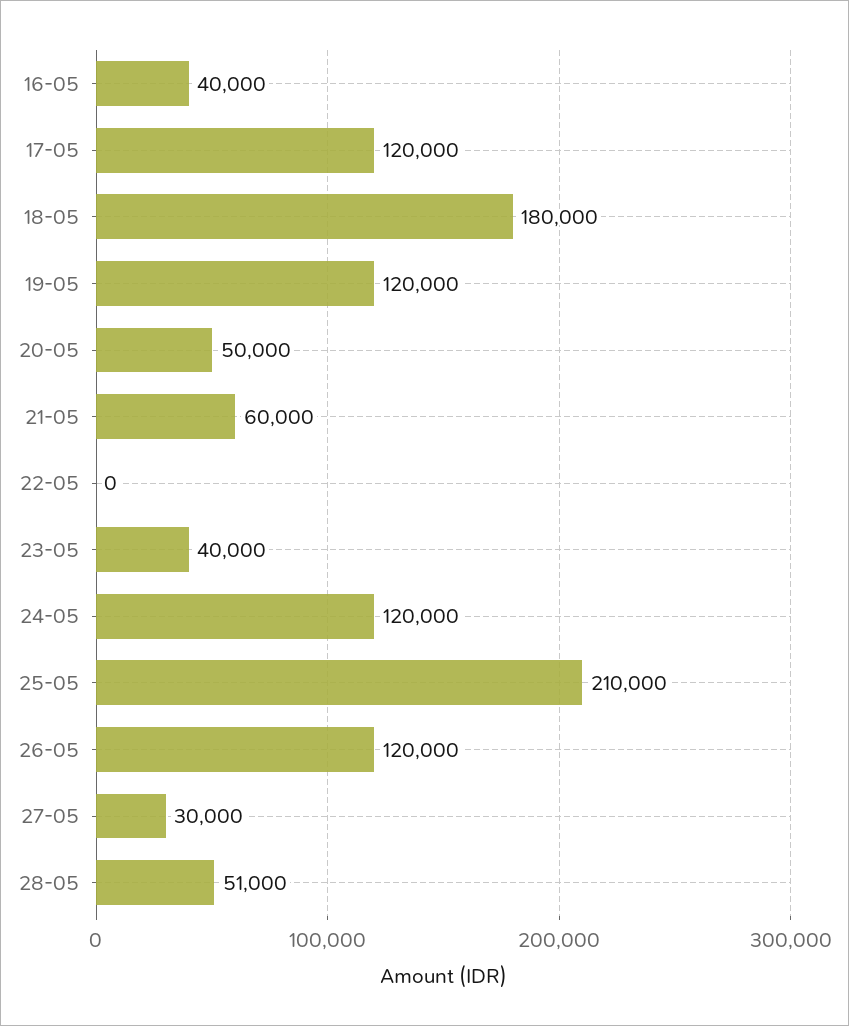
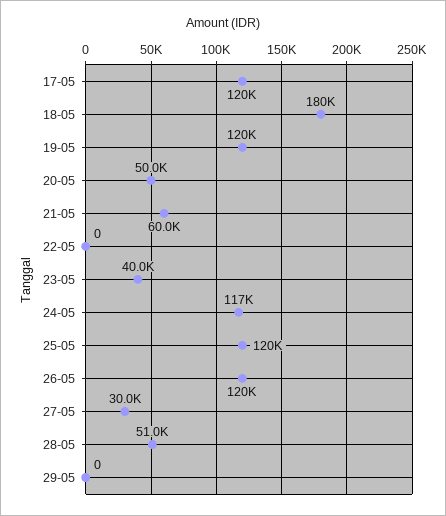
16-05: 40000 -> none
24-05: 120000 -> 117000
25-05: 210000 -> 120000
29-05: none -> 0

